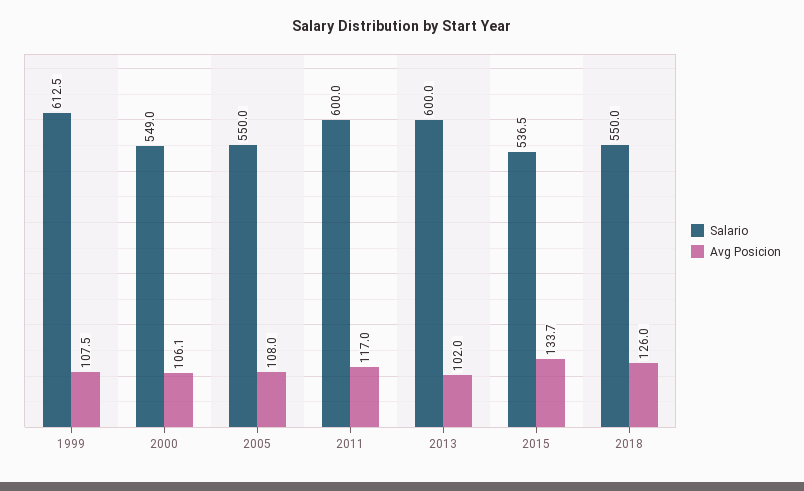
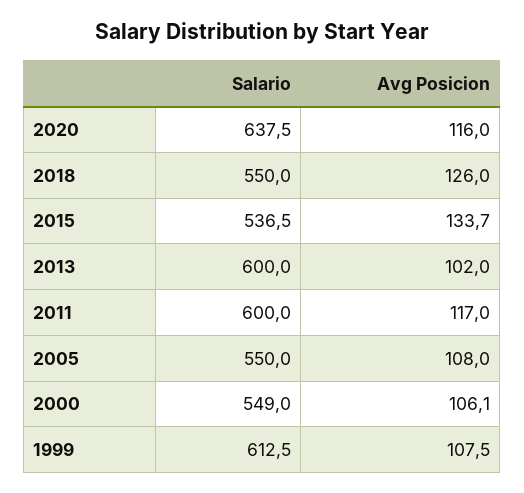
Salario, 2020: none -> 637.5
Avg Posicion, 2020: none -> 116

